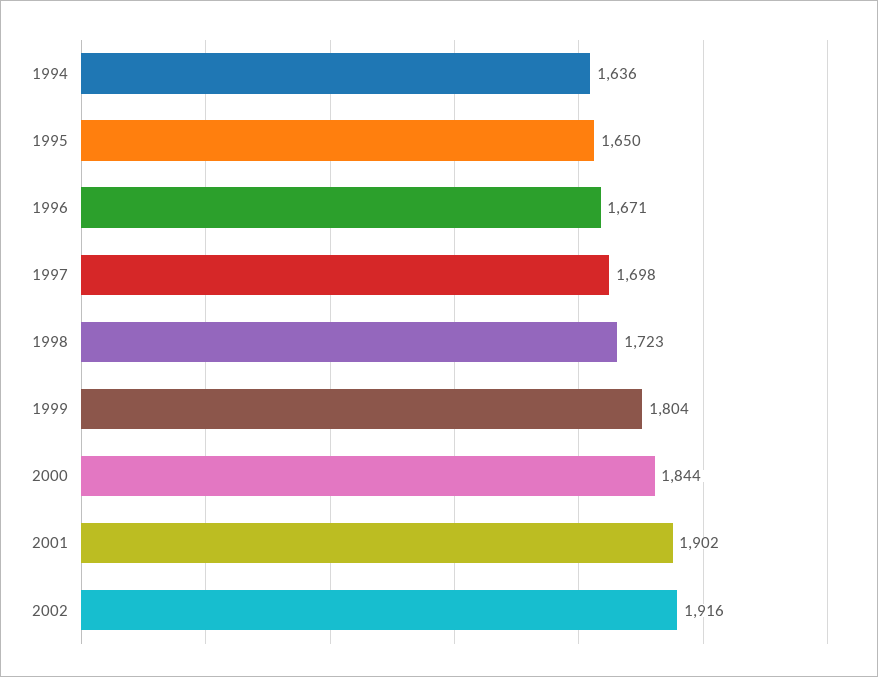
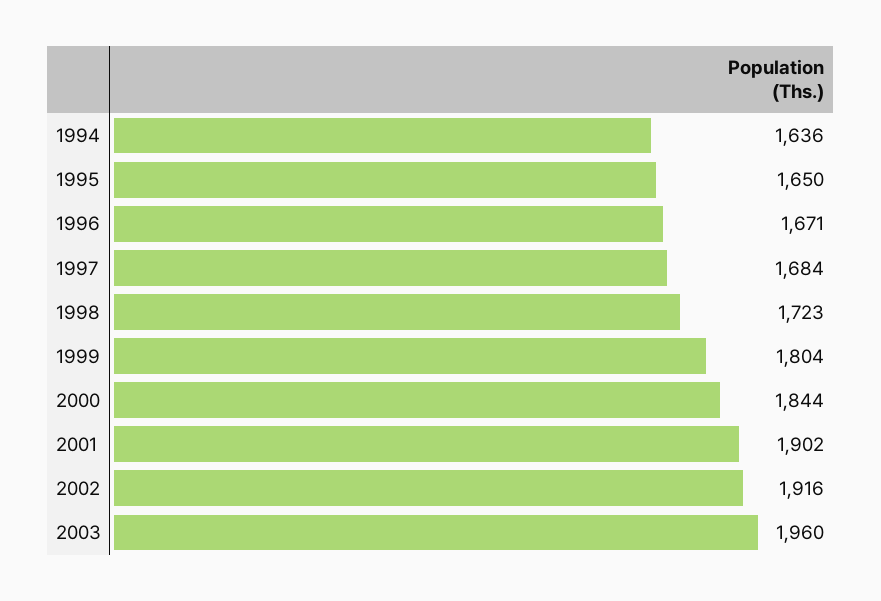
1997: 1698 -> 1684
2003: none -> 1960

